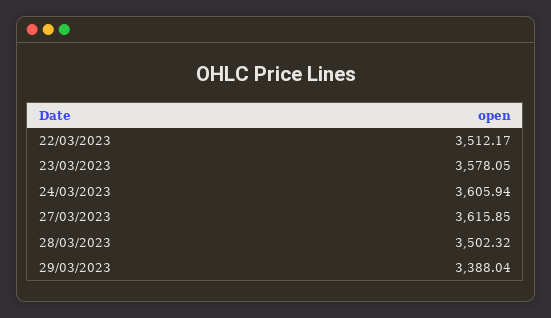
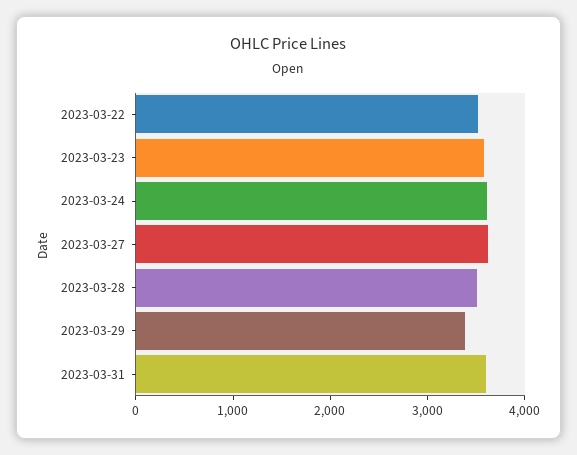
2023-03-31: none -> 3600

